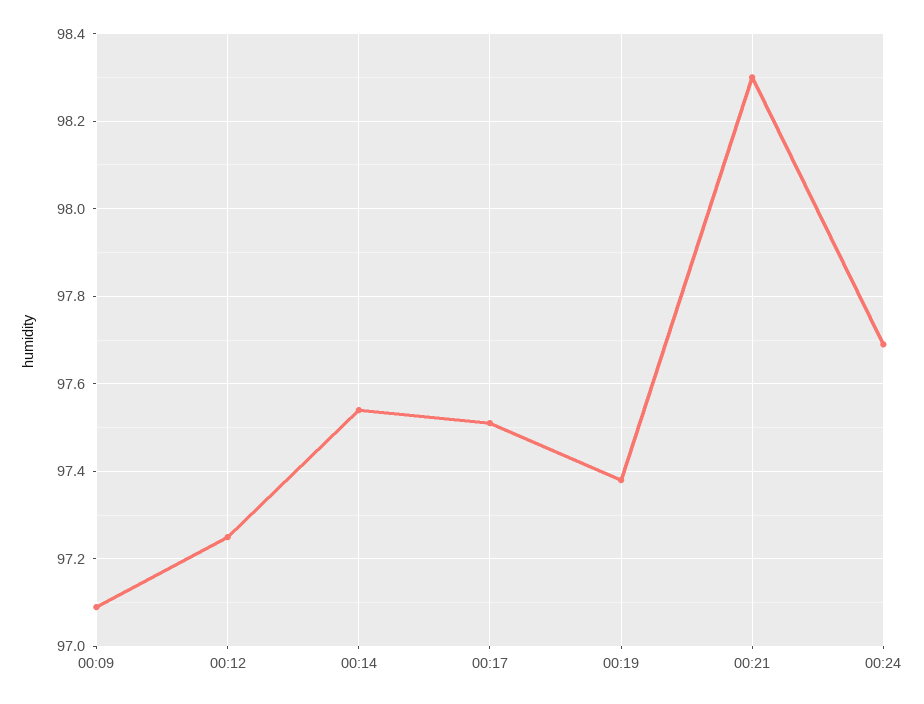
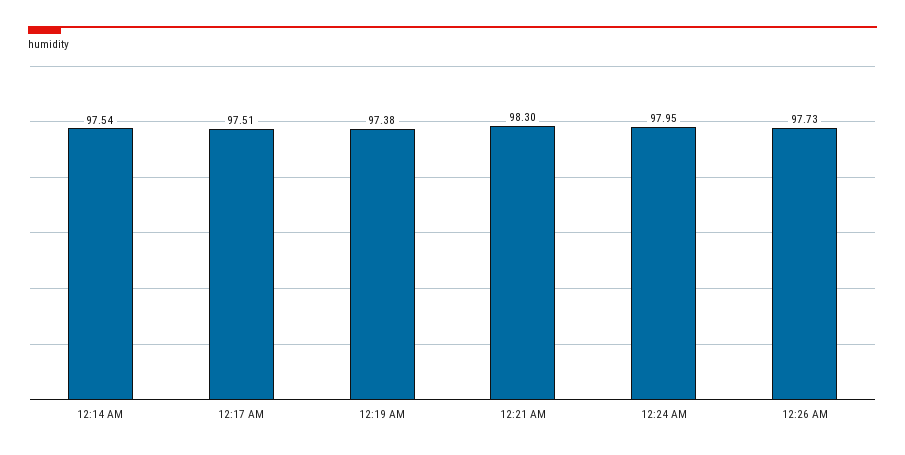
00:09: 97.1 -> none
00:12: 97.25 -> none
00:24: 97.7 -> 97.95
12:26 AM: none -> 97.73

